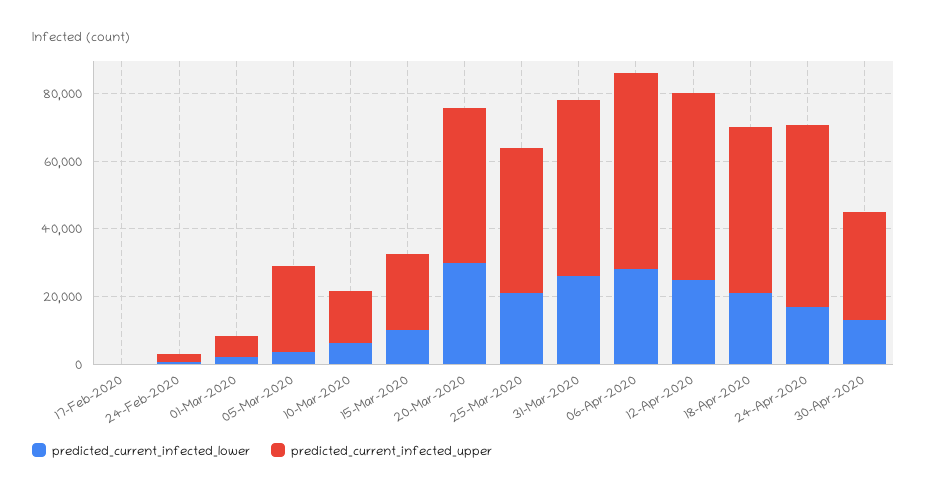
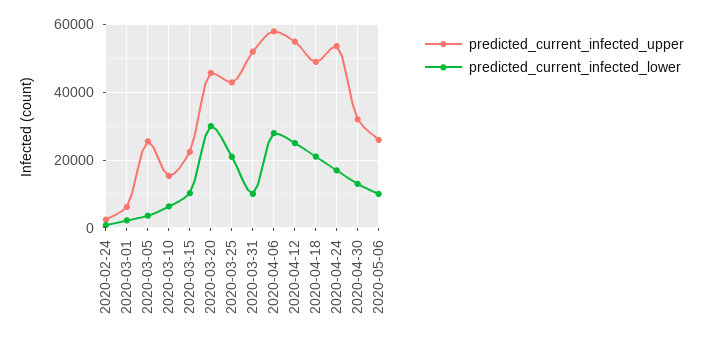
predicted_current_infected_lower, 17-Feb-2020: 0 -> none
predicted_current_infected_upper, 17-Feb-2020: 0 -> none
predicted_current_infected_lower, 31-Mar-2020: 25000 -> 10000
predicted_current_infected_upper, 2020-05-06: none -> 26000
predicted_current_infected_lower, 2020-05-06: none -> 10000

